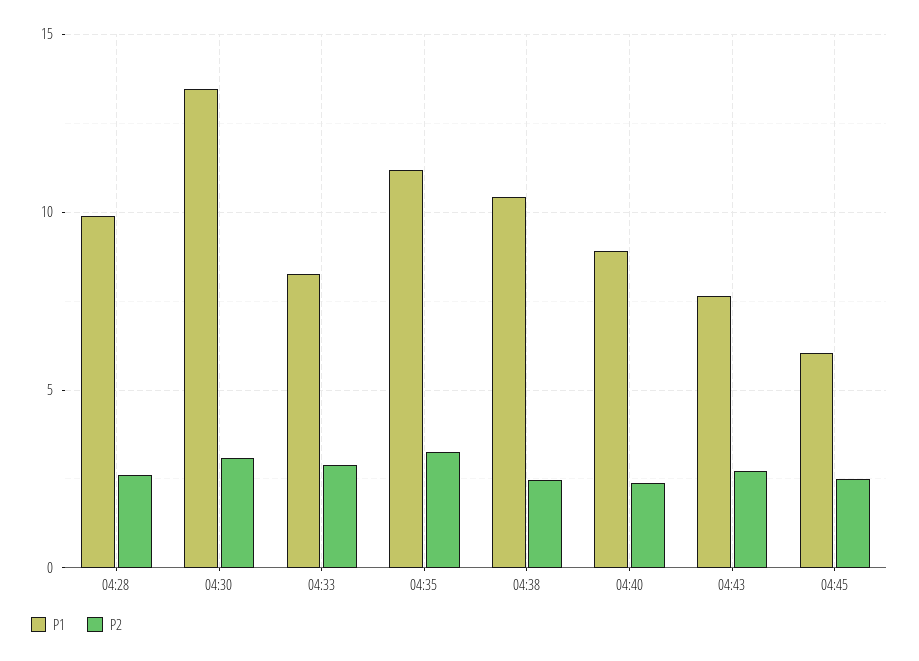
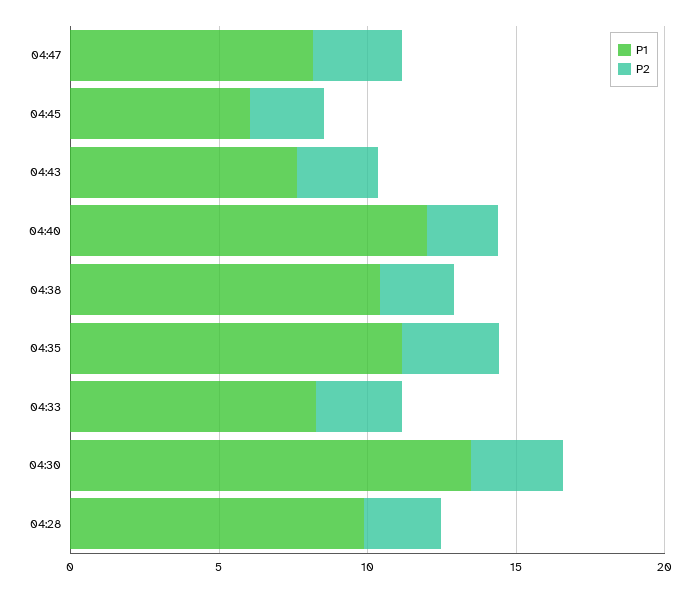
P1, 04:40: 9 -> 12
P1, 04:47: none -> 8
P2, 04:47: none -> 3

